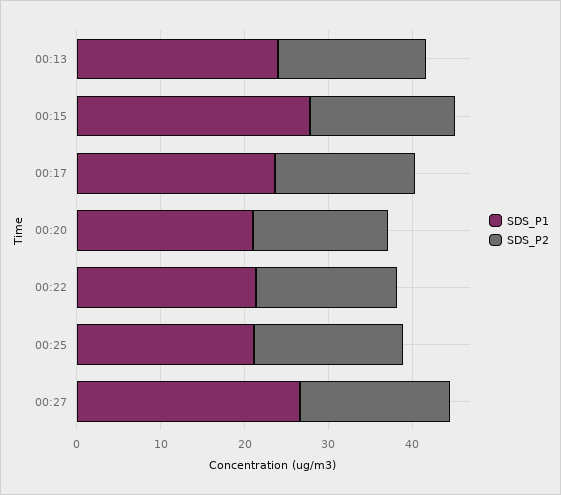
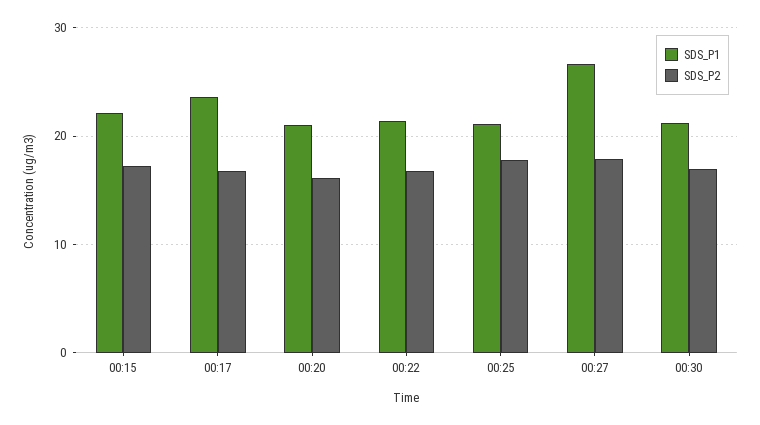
SDS_P1, 00:13: 24 -> none
SDS_P2, 00:13: 18 -> none
SDS_P1, 00:15: 28 -> 22
SDS_P1, 00:30: none -> 21
SDS_P2, 00:30: none -> 17

